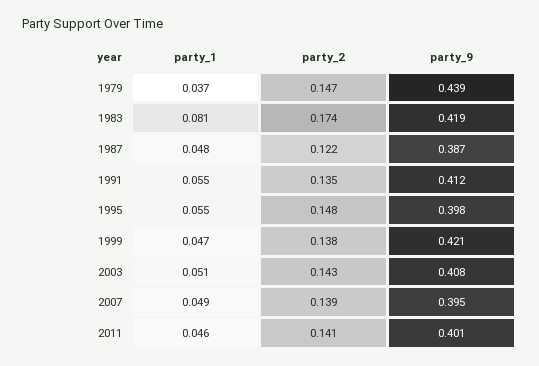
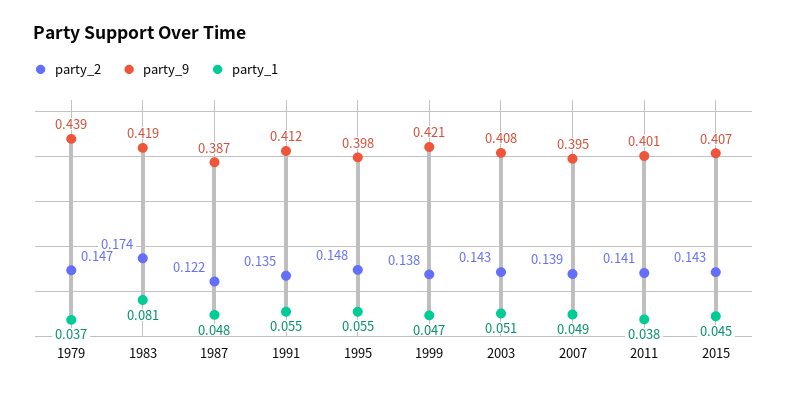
party_1, 2011: 0.046 -> 0.038
party_2, 2015: none -> 0.143
party_9, 2015: none -> 0.407
party_1, 2015: none -> 0.045

